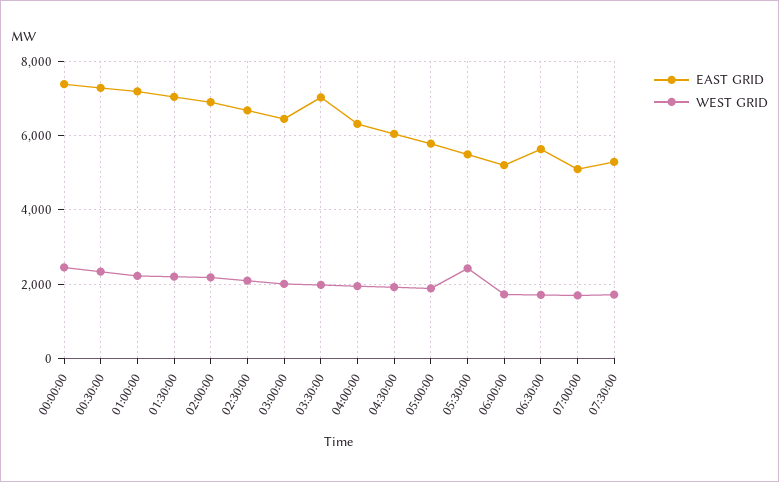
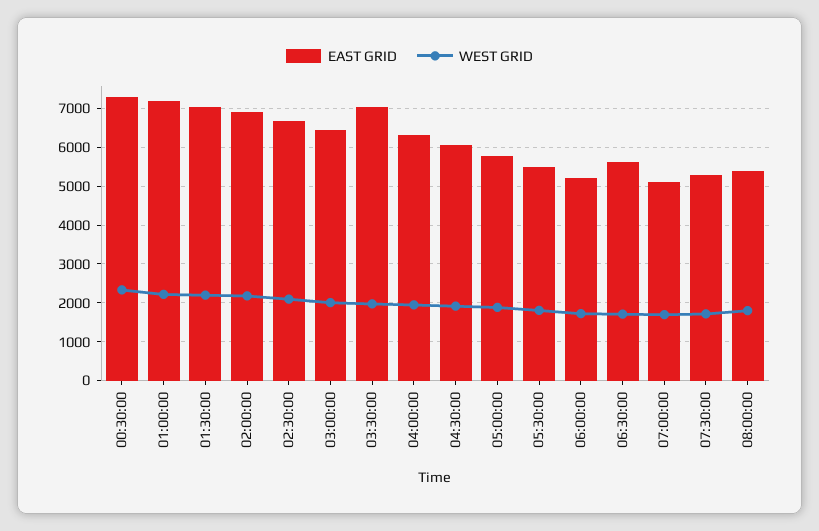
EAST GRID, 00:00:00: 7400 -> none
WEST GRID, 00:00:00: 2400 -> none
WEST GRID, 05:30:00: 2400 -> 1800
EAST GRID, 08:00:00: none -> 5400
WEST GRID, 08:00:00: none -> 1800

